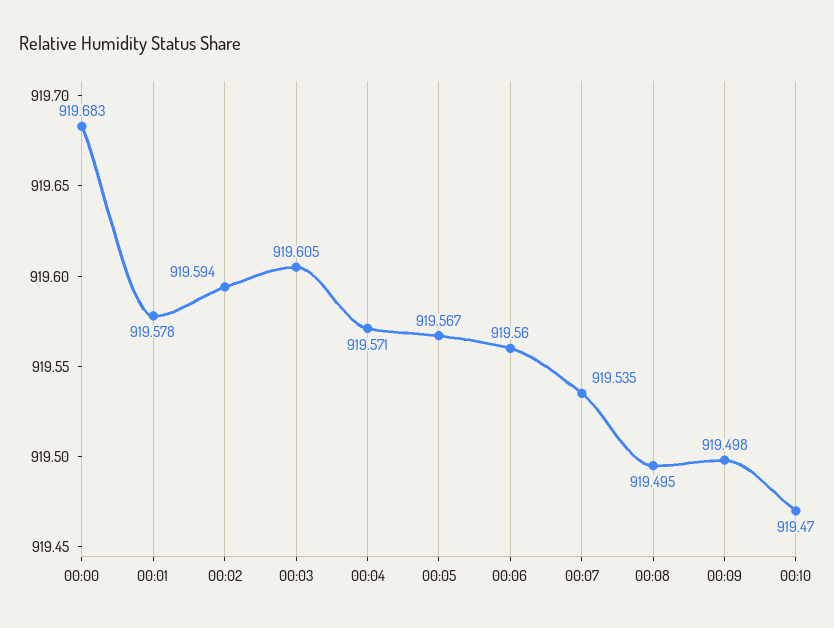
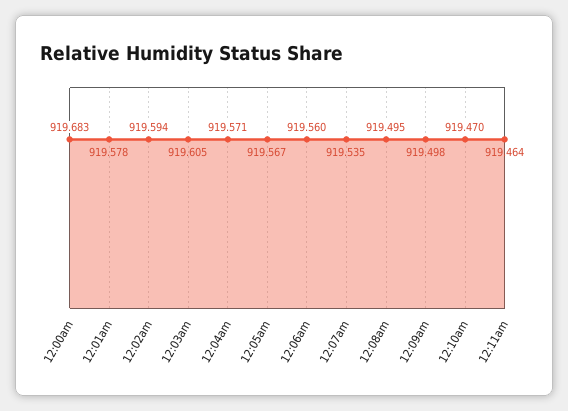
12:11am: none -> 919.464

